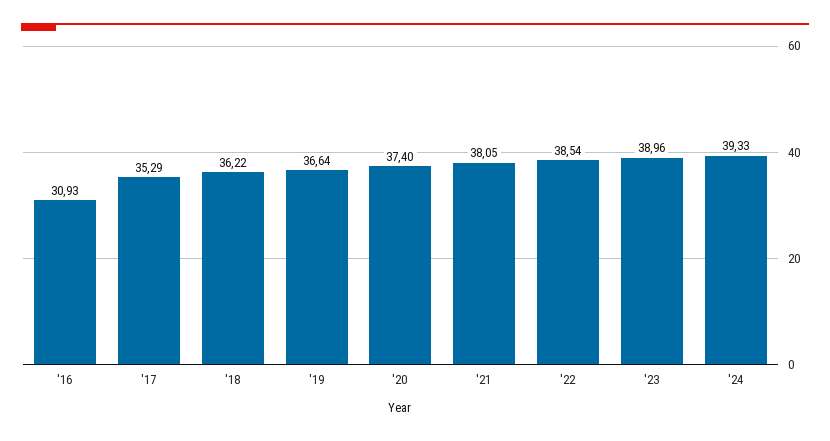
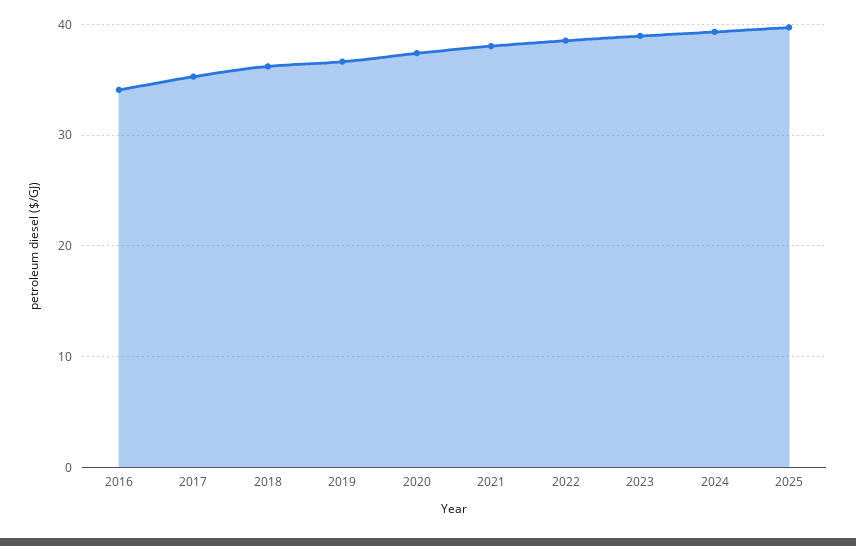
'16: 30.93 -> 34
2025: none -> 40

